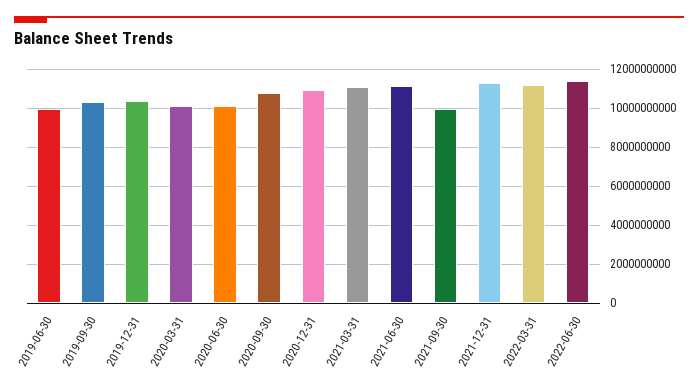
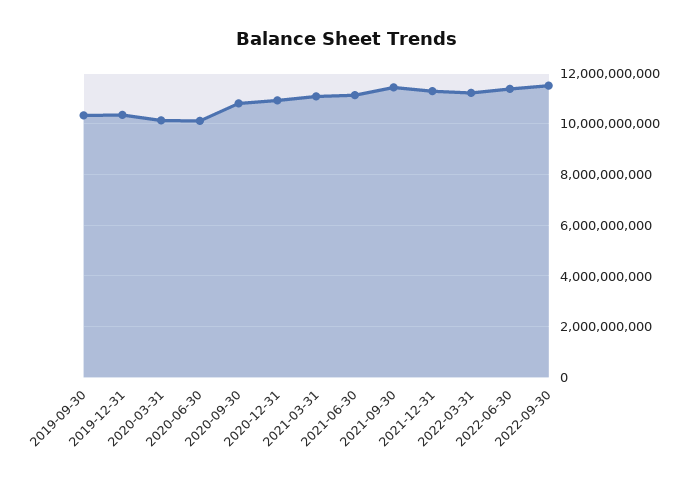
2019-06-30: 10000000000 -> none
2021-09-30: 10000000000 -> 11500000000
2022-09-30: none -> 11500000000

